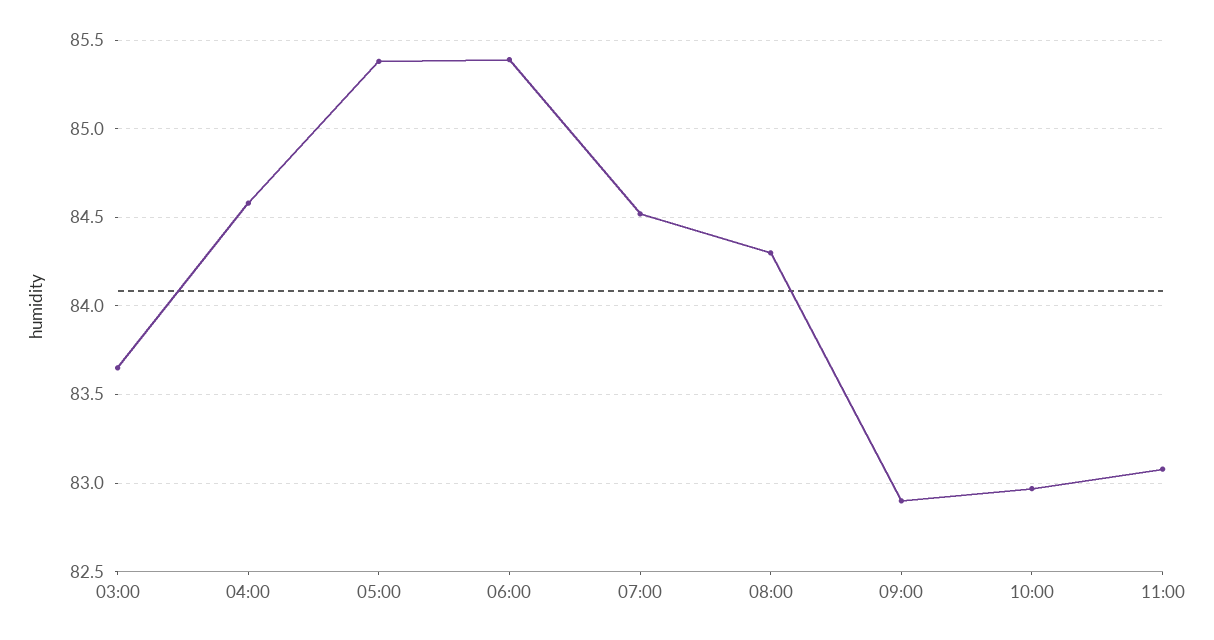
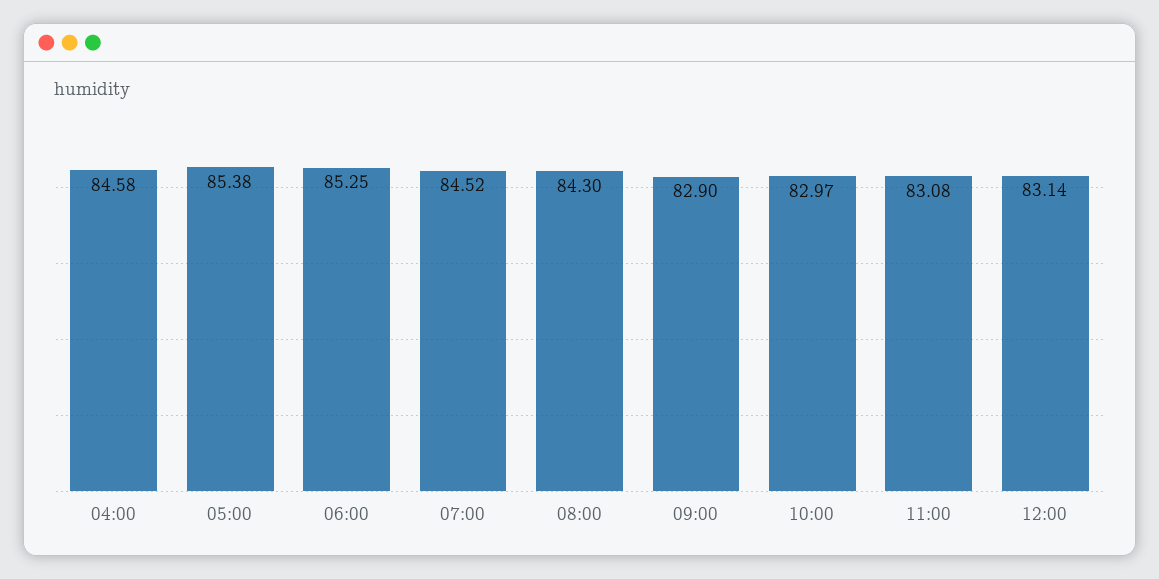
03:00: 83.65 -> none
06:00: 85.4 -> 85.25
12:00: none -> 83.14

